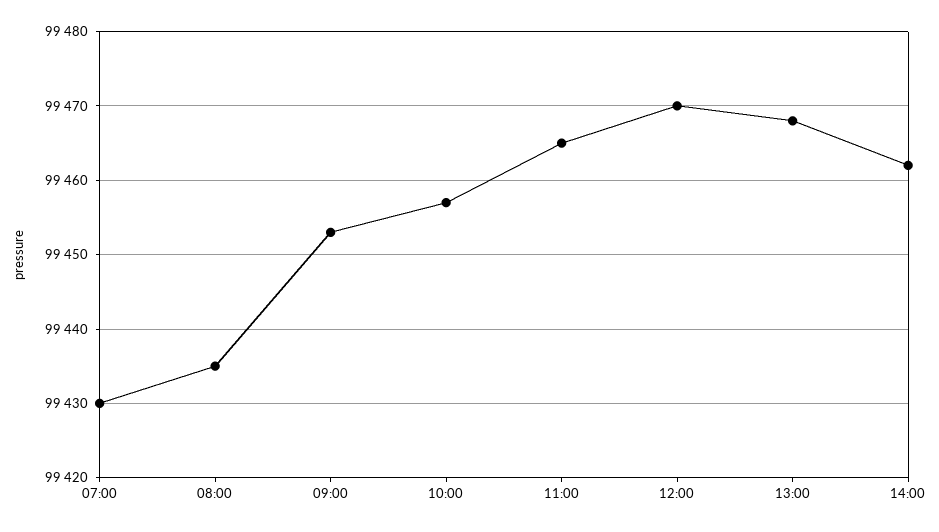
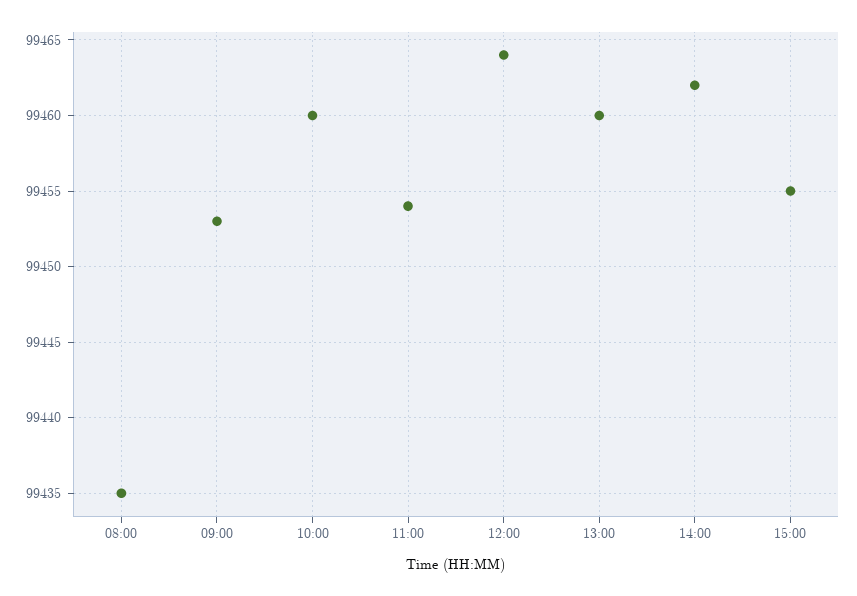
07:00: 99430 -> none
10:00: 99457 -> 99460
11:00: 99465 -> 99454
12:00: 99470 -> 99464
13:00: 99468 -> 99460
15:00: none -> 99455

